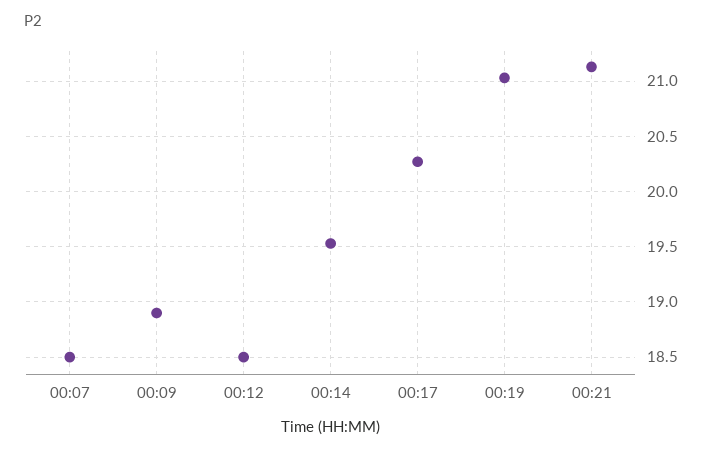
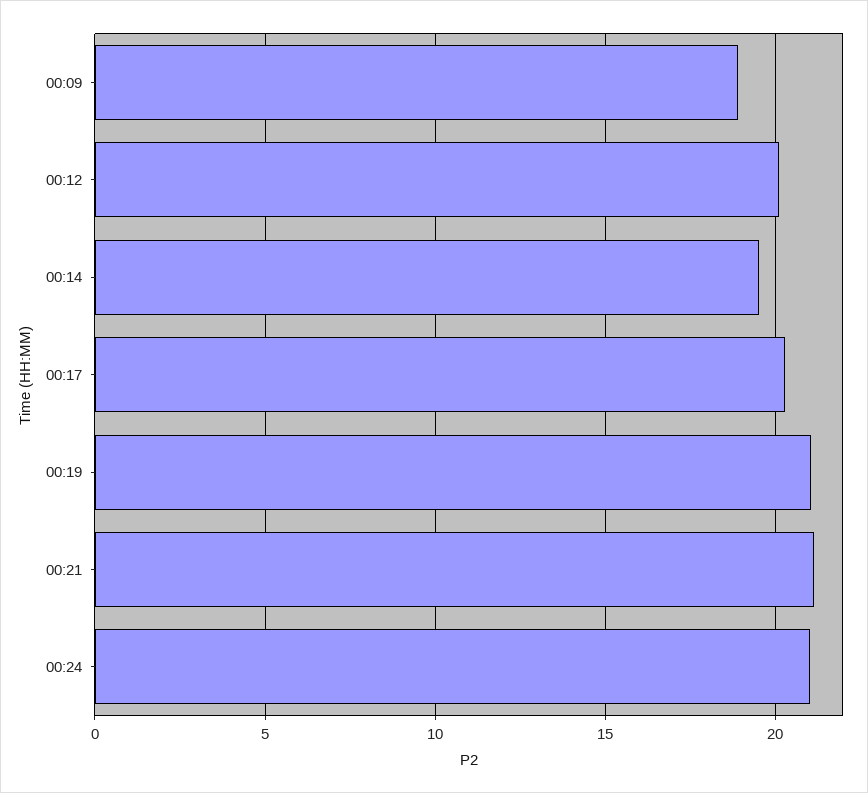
00:07: 18.5 -> none
00:12: 18.5 -> 20
00:24: none -> 21

